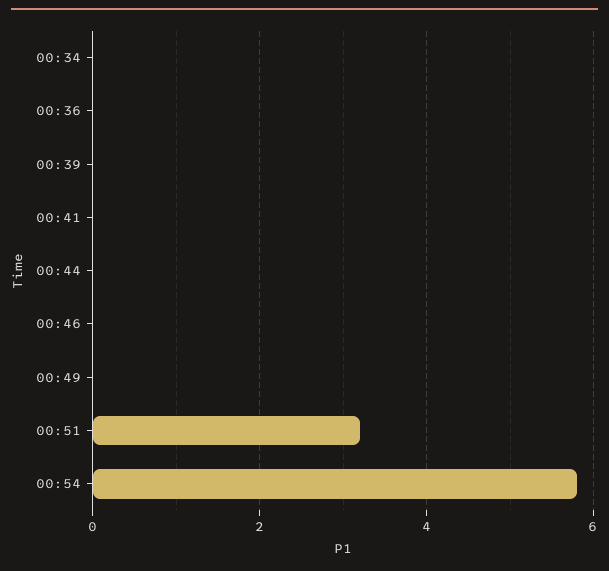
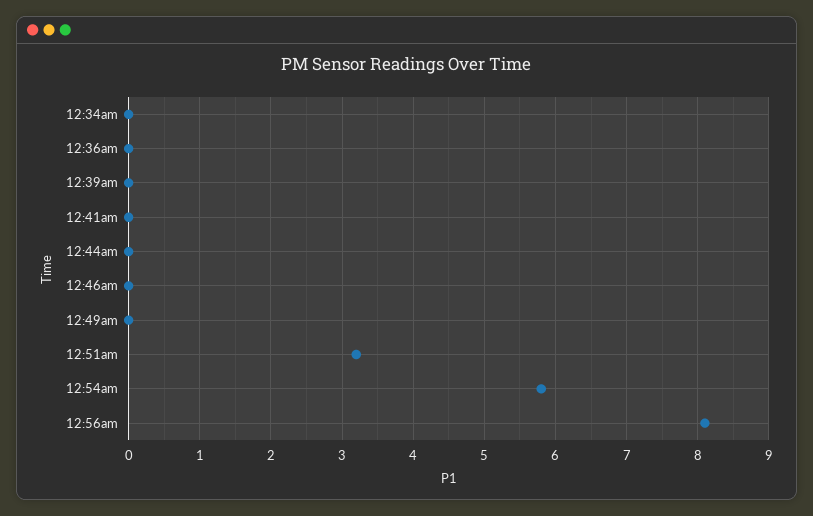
12:56am: none -> 8.1

